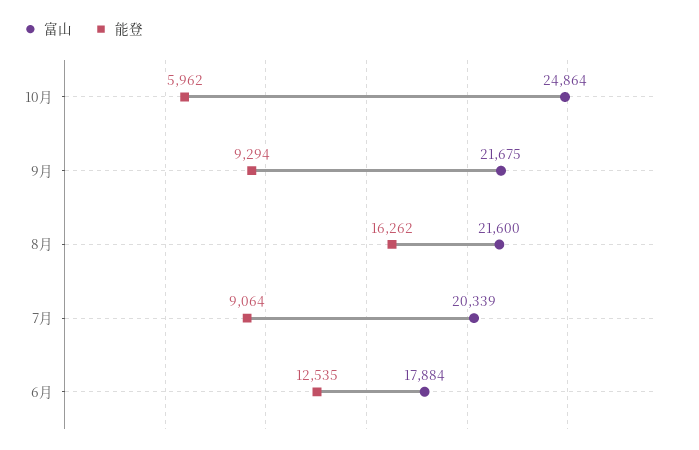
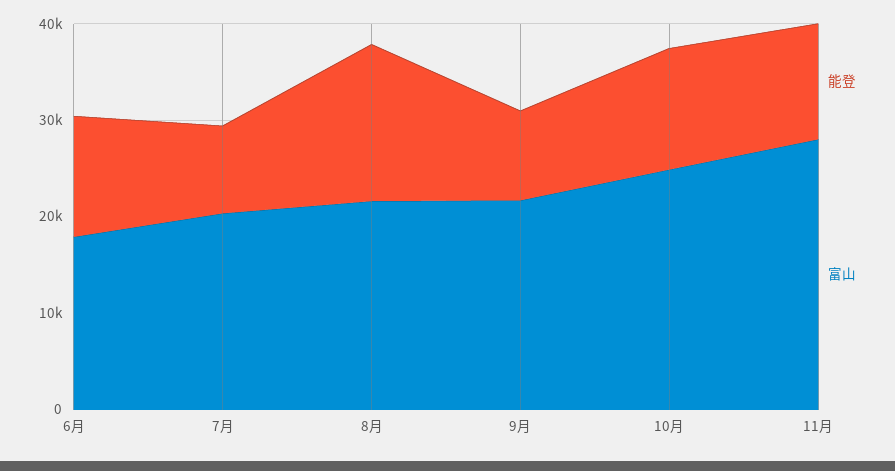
能登, 10月: 5962 -> 12000
能登, 11月: none -> 12000
富山, 11月: none -> 28000

